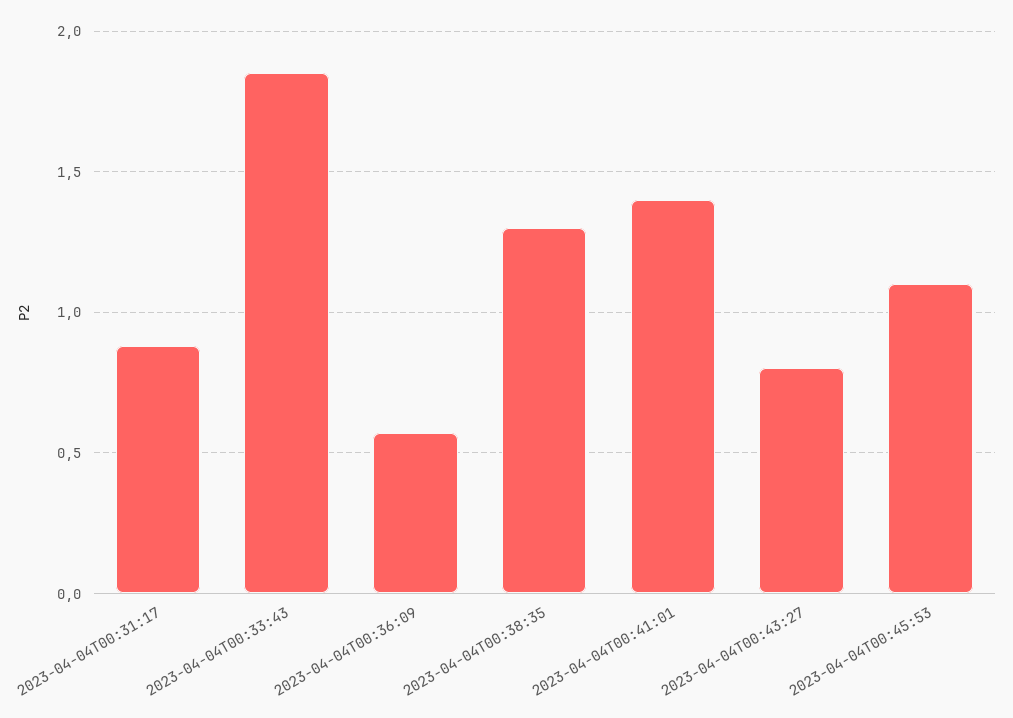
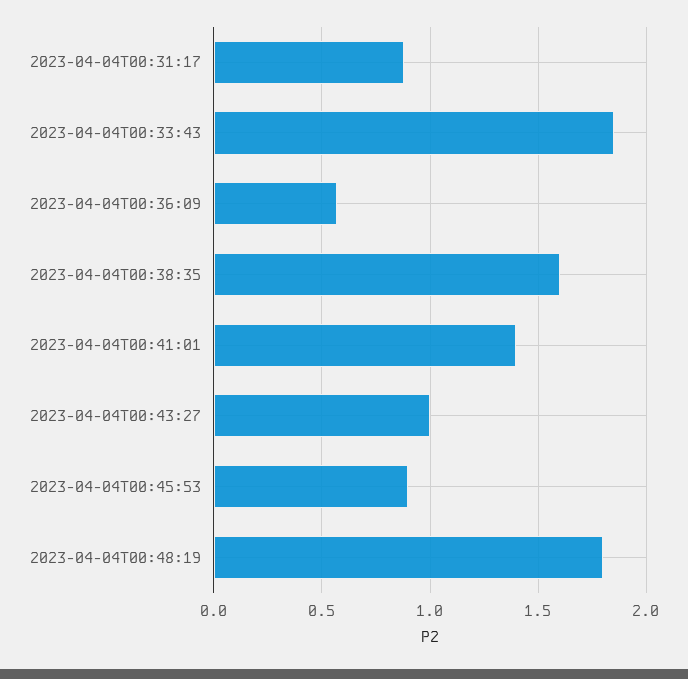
2023-04-04T00:38:35: 1.3 -> 1.6
2023-04-04T00:43:27: 0.8 -> 1
2023-04-04T00:45:53: 1.1 -> 0.9
2023-04-04T00:48:19: none -> 1.8

